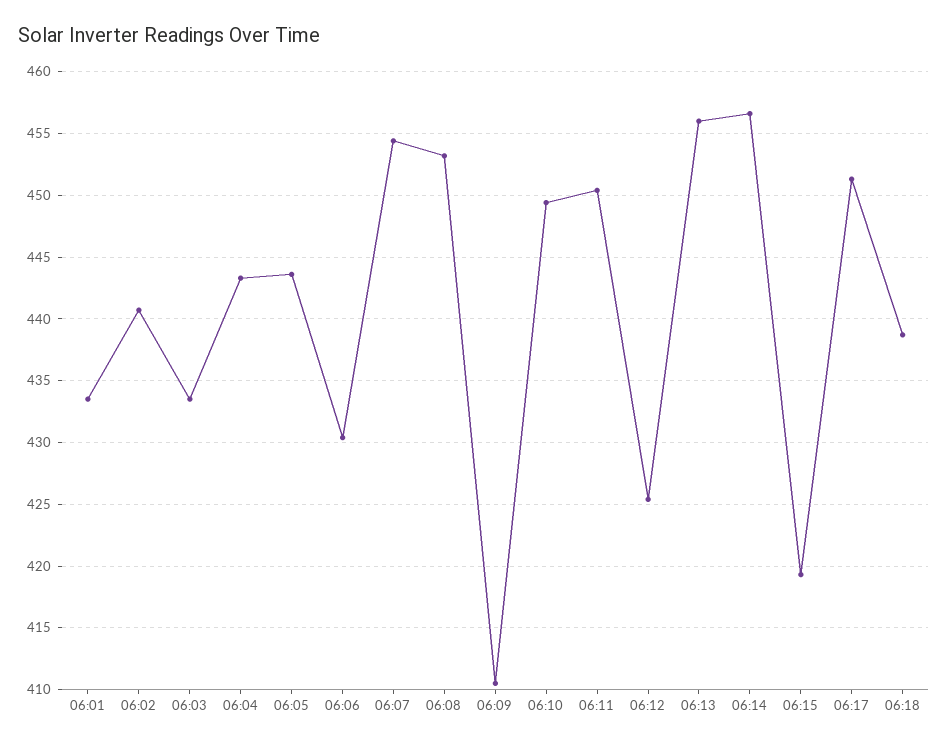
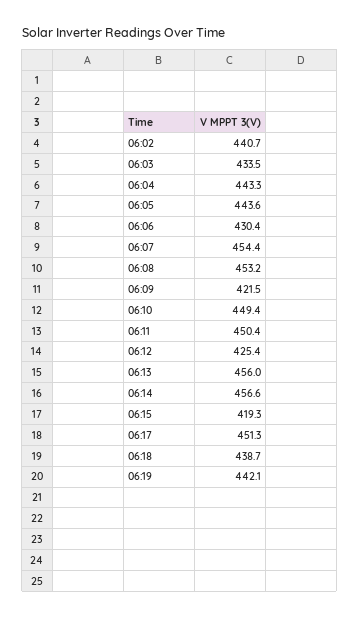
06:01: 433.5 -> none
06:09: 410.5 -> 421.5
06:19: none -> 442.1

